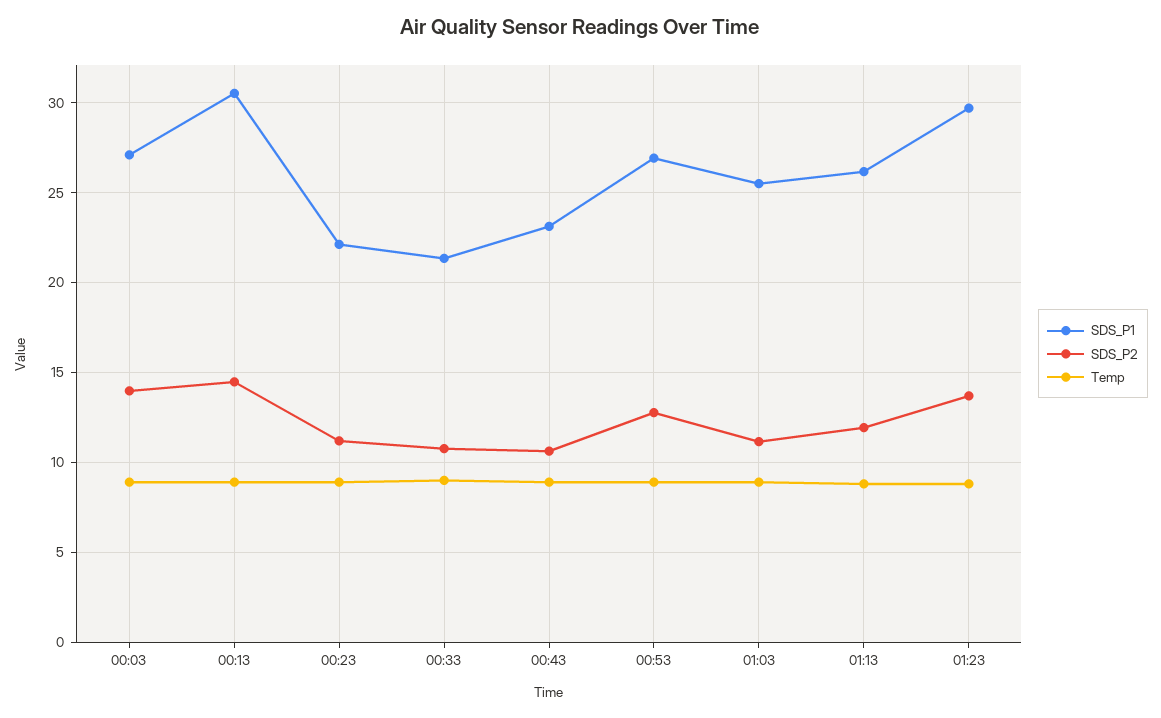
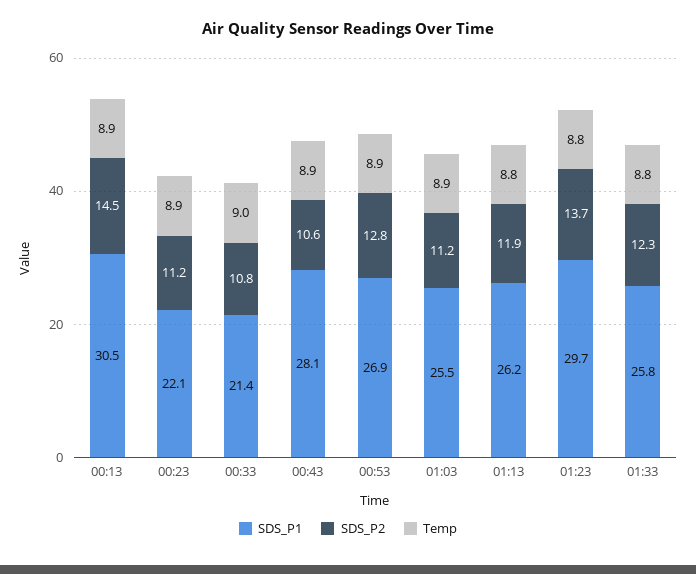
SDS_P1, 00:03: 27 -> none
SDS_P2, 00:03: 14 -> none
Temp, 00:03: 9 -> none
SDS_P1, 00:43: 23 -> 28.1
SDS_P1, 01:33: none -> 25.8
SDS_P2, 01:33: none -> 12.3
Temp, 01:33: none -> 8.8

